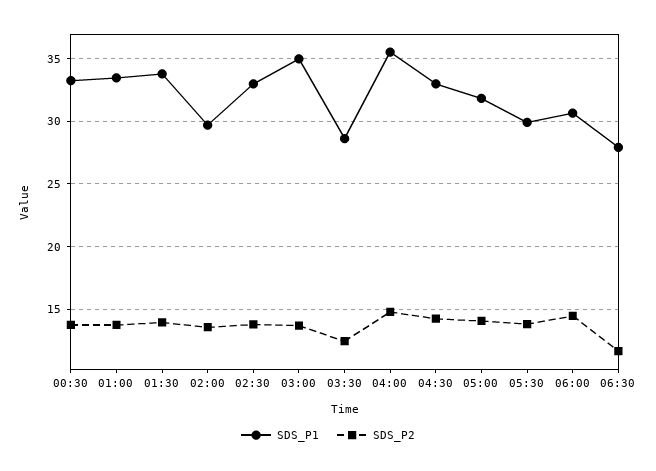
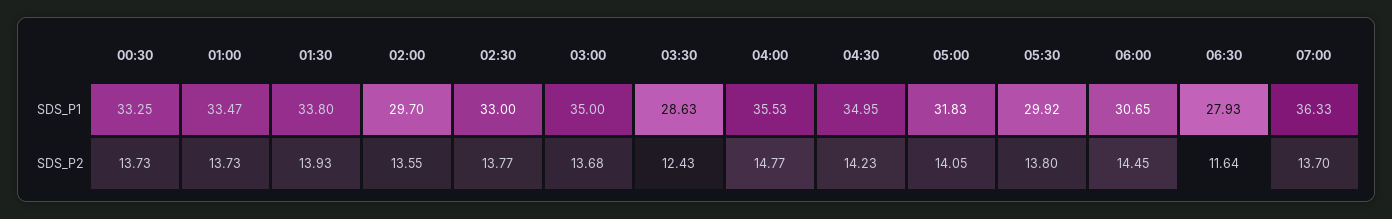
SDS_P1, 04:30: 33 -> 34.95
SDS_P1, 07:00: none -> 36.33
SDS_P2, 07:00: none -> 13.7

